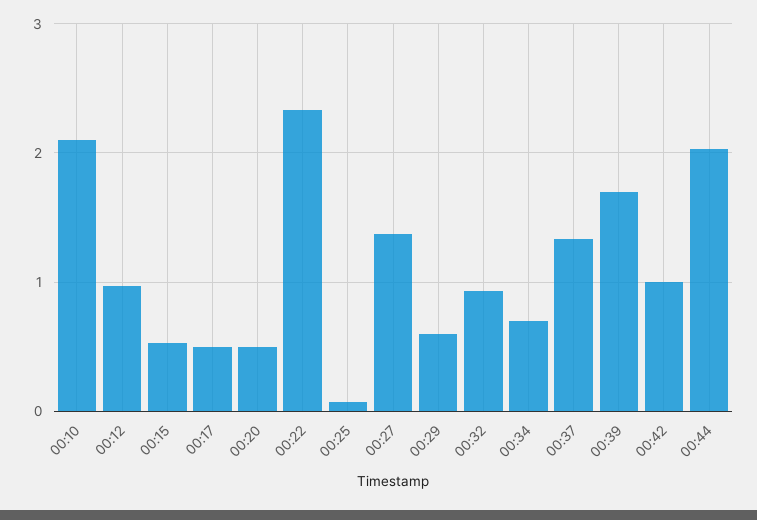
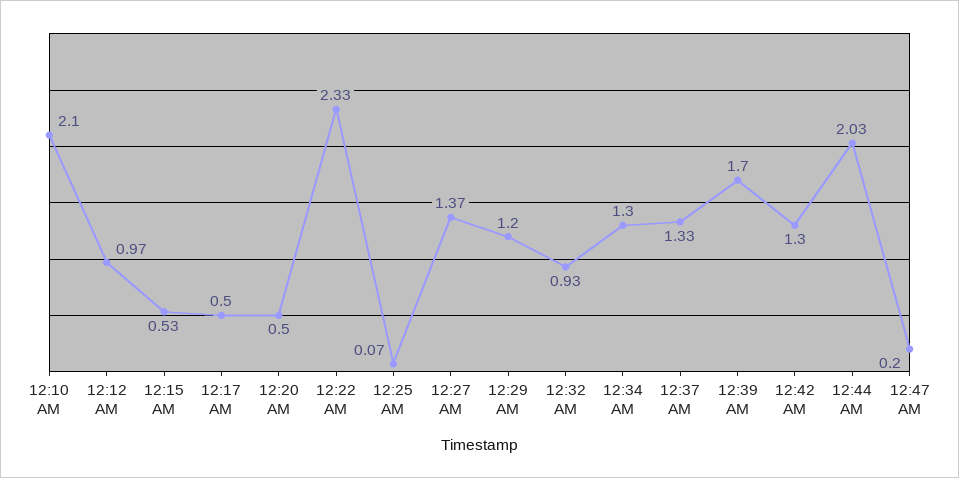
00:29: 0.6 -> 1.2
00:34: 0.7 -> 1.3
00:42: 1 -> 1.3
12:47 AM: none -> 0.2

